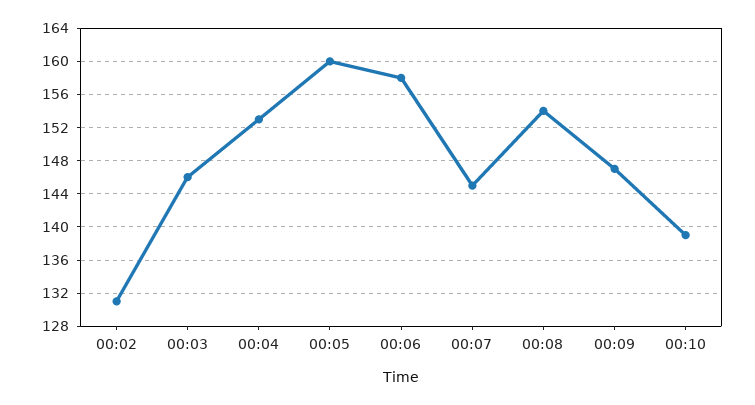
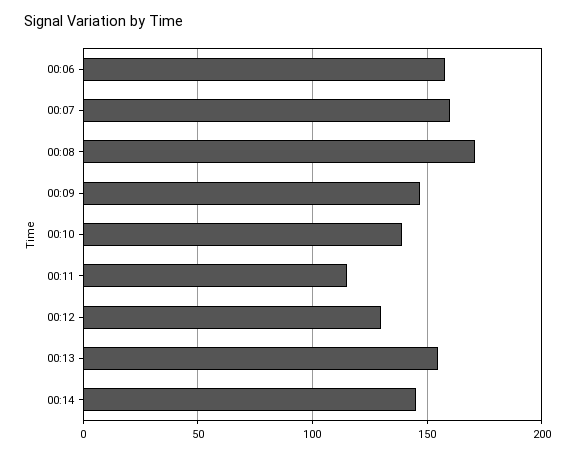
00:02: 131 -> none
00:03: 146 -> none
00:04: 153 -> none
00:05: 160 -> none
00:07: 145 -> 160
00:08: 154 -> 170
00:11: none -> 115
00:12: none -> 130
00:13: none -> 155
00:14: none -> 145

